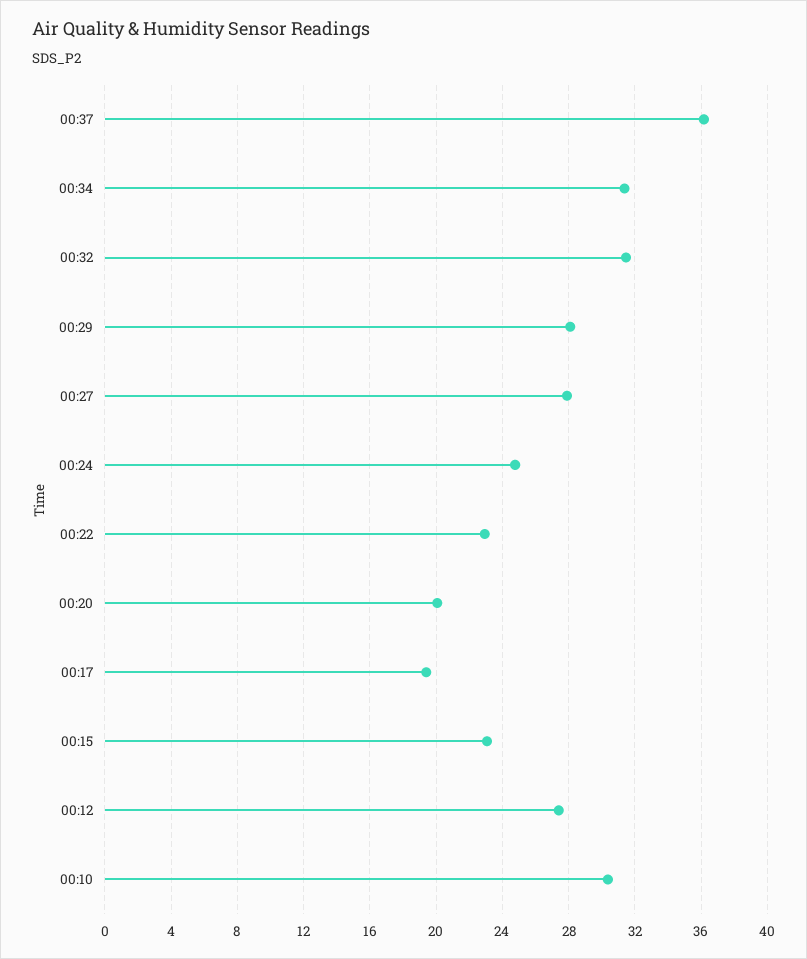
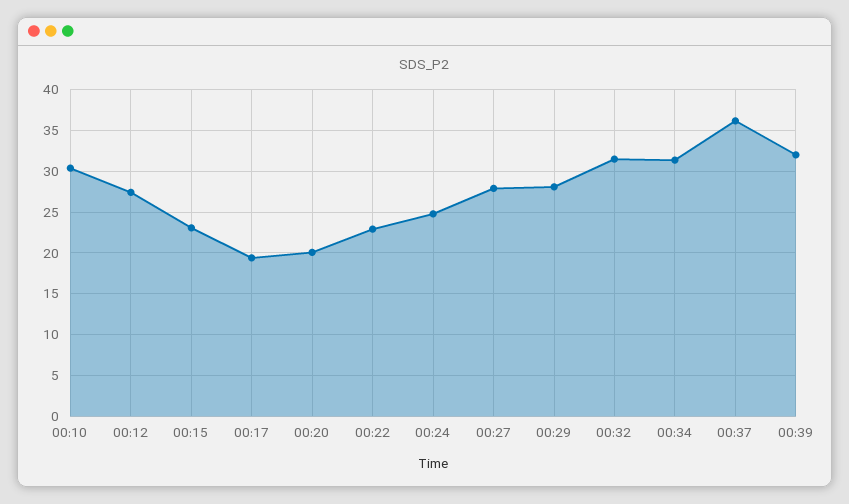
00:39: none -> 32

